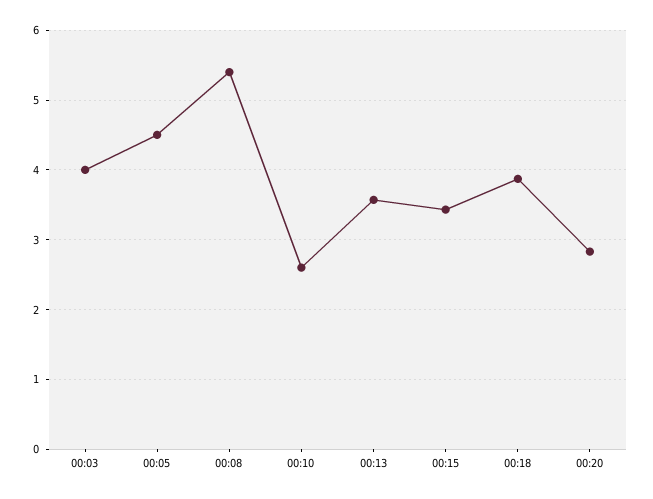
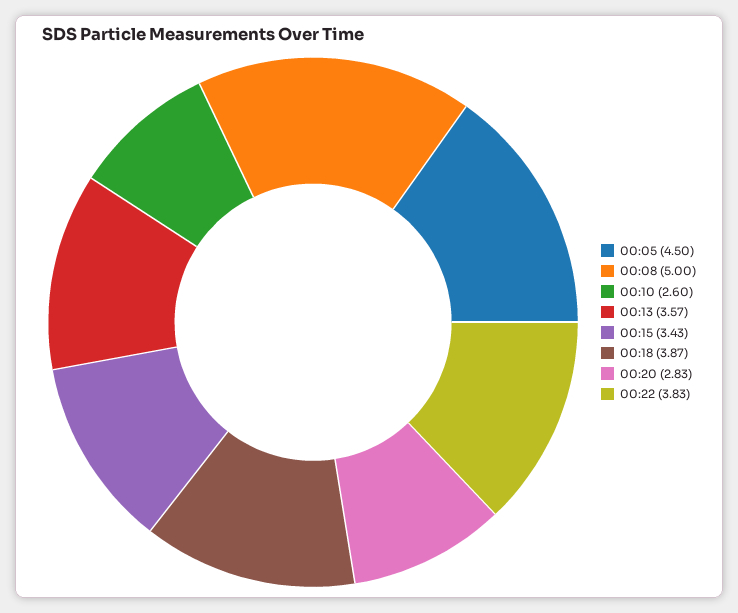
00:03: 4 -> none
00:08: 5.4 -> 5
00:22: none -> 3.83

